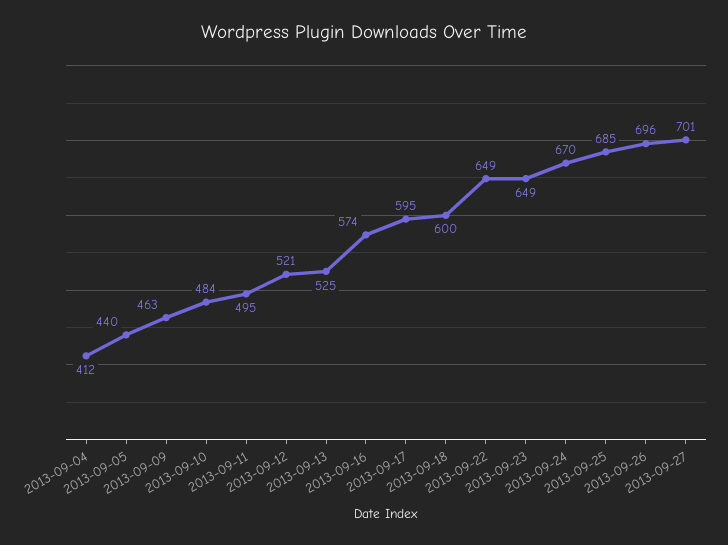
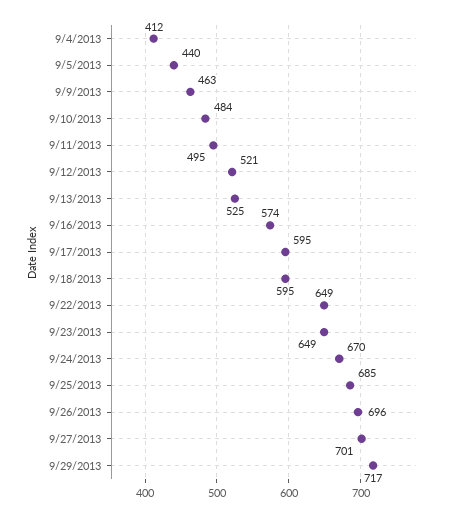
2013-09-18: 600 -> 595
9/29/2013: none -> 717

